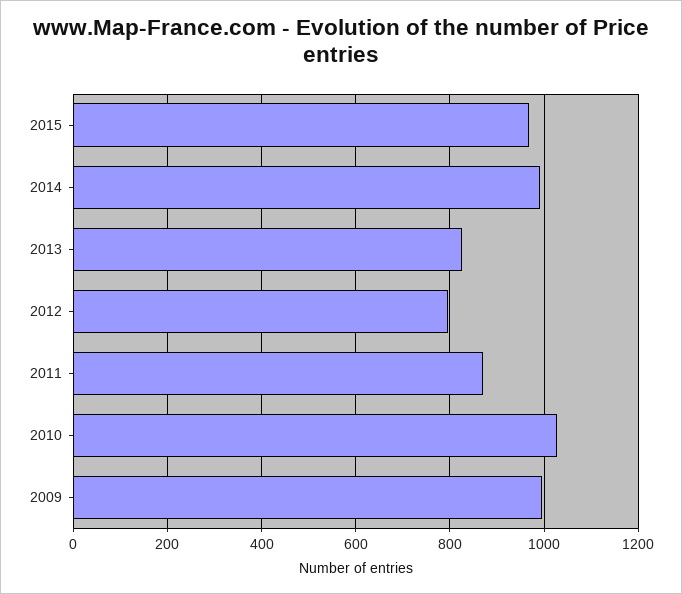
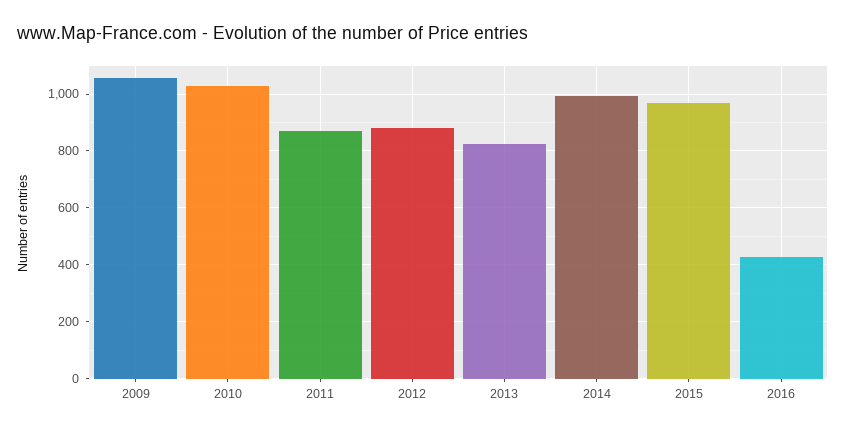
2012: 800 -> 875
2009: 1000 -> 1050
2016: none -> 425

